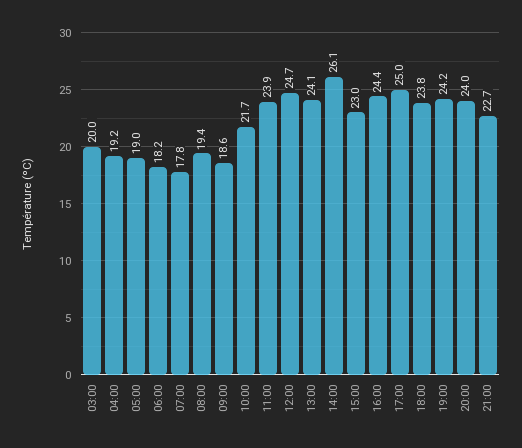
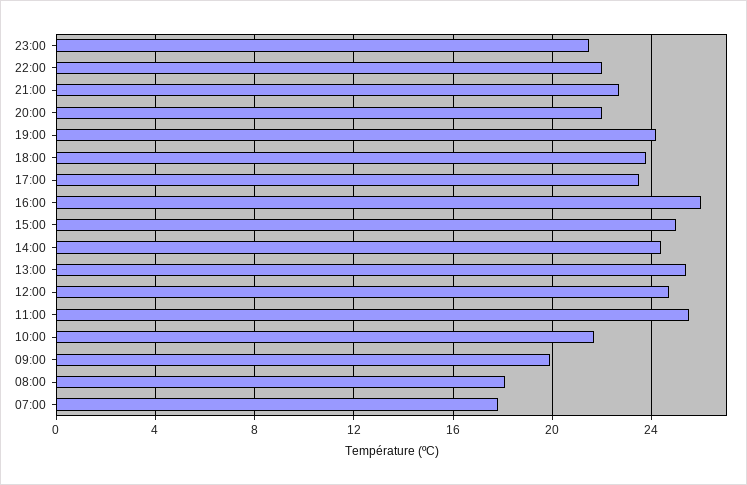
03:00: 20 -> none
04:00: 19.2 -> none
05:00: 19 -> none
06:00: 18.2 -> none
08:00: 19.4 -> 18
09:00: 18.6 -> 20
11:00: 23.9 -> 25.5
13:00: 24.1 -> 25.5
14:00: 26.1 -> 24.5
15:00: 23 -> 25
16:00: 24.4 -> 26
17:00: 25 -> 23.5
20:00: 24 -> 22
23:00: none -> 21.5
22:00: none -> 22

